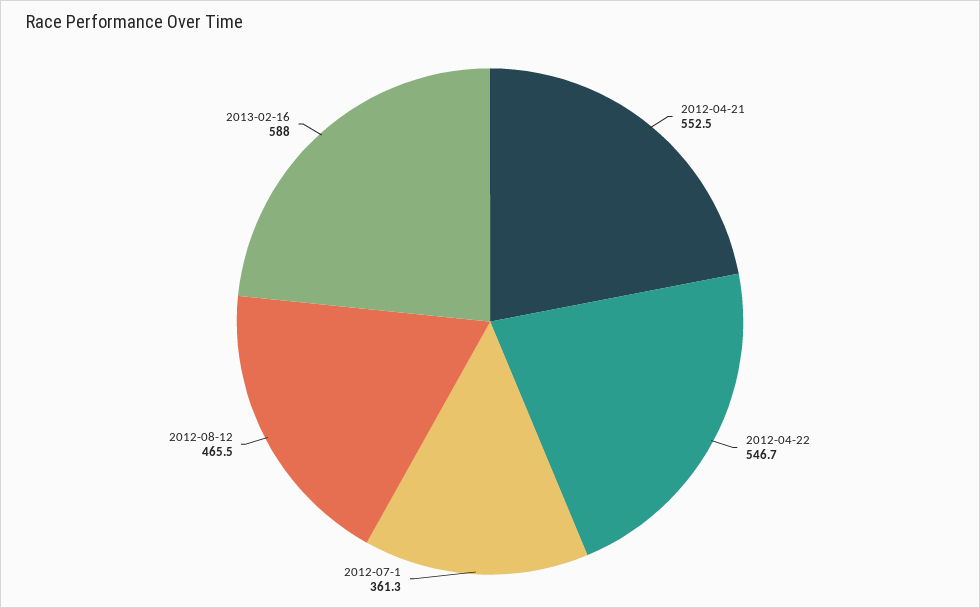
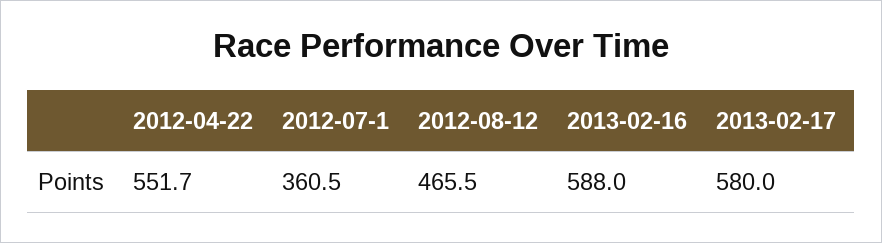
2012-04-21: 552.5 -> none
2012-04-22: 546.7 -> 551.7
2012-07-1: 361.3 -> 360.5
2013-02-17: none -> 580

